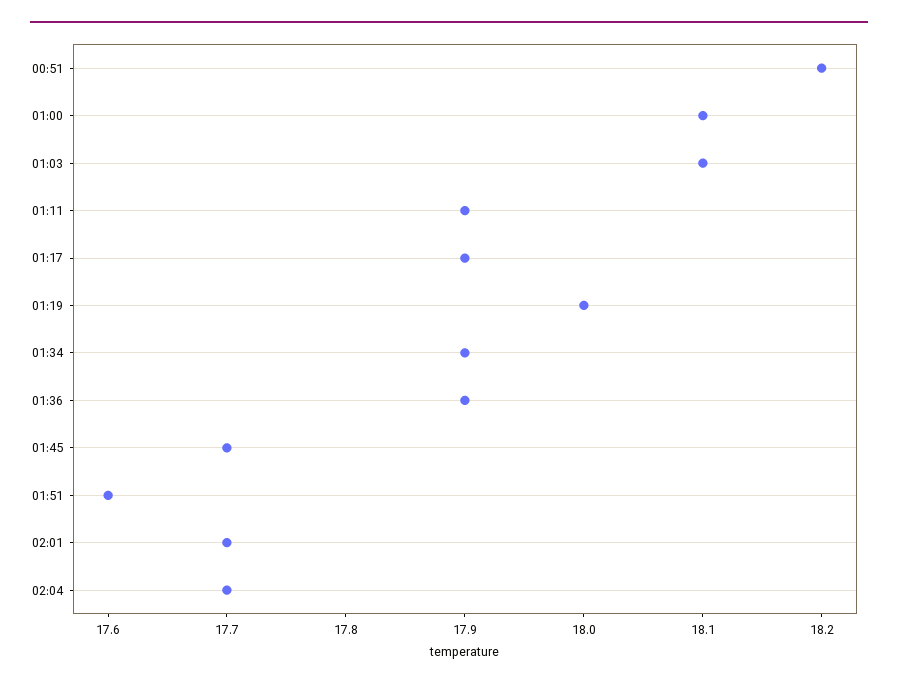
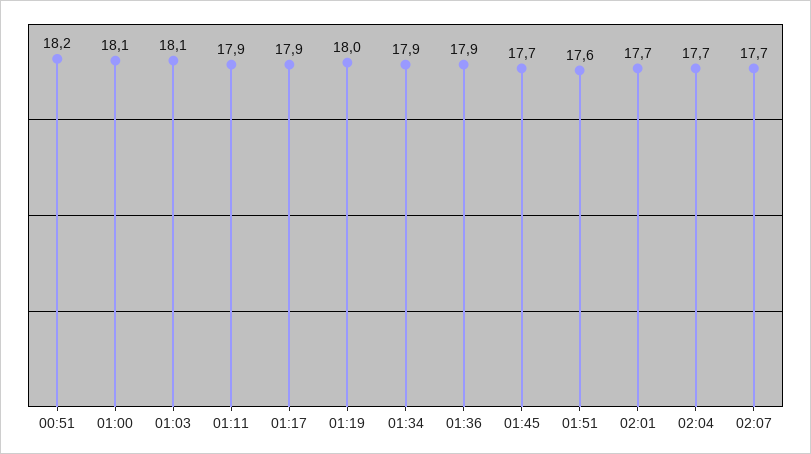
02:07: none -> 17.7

